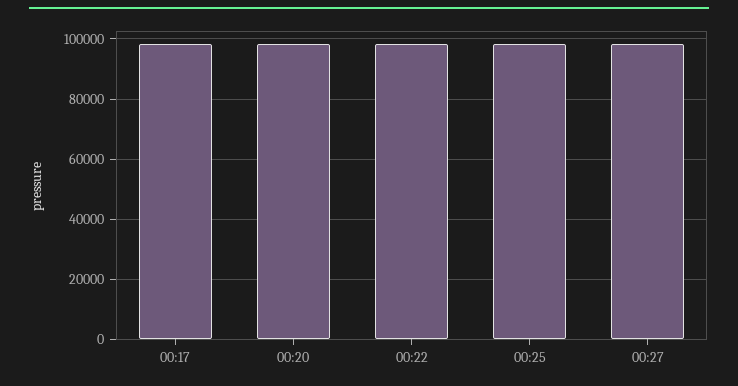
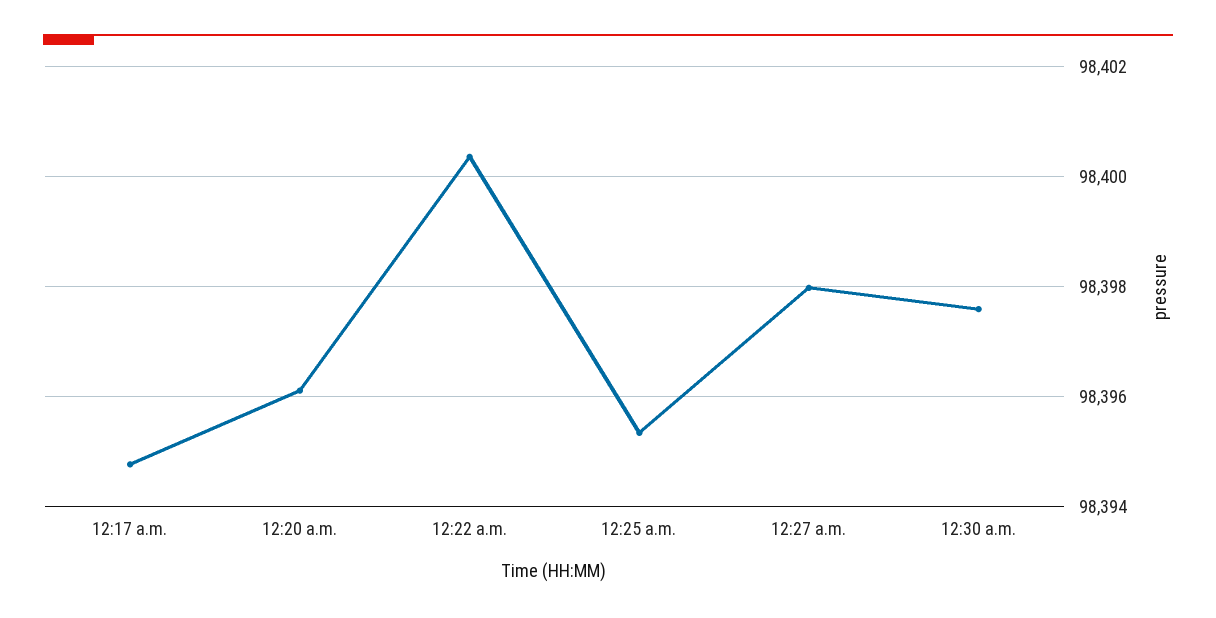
12:30 a.m.: none -> 98397.6

